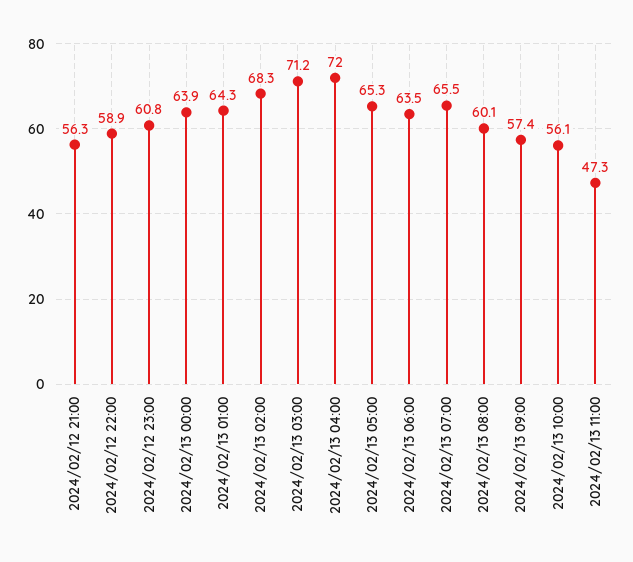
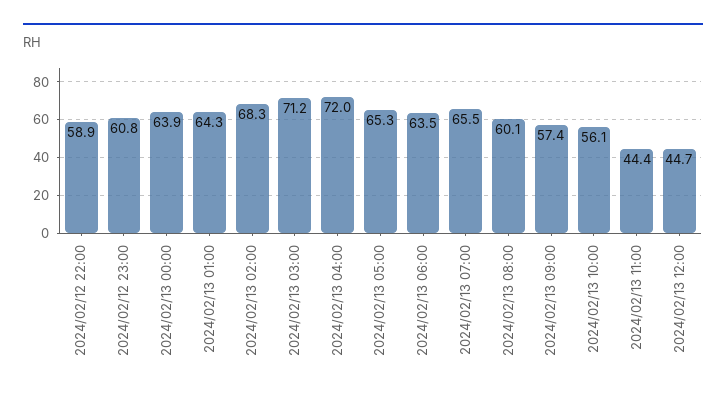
2024/02/12 21:00: 56.3 -> none
2024/02/13 11:00: 47.3 -> 44.4
2024/02/13 12:00: none -> 44.7

